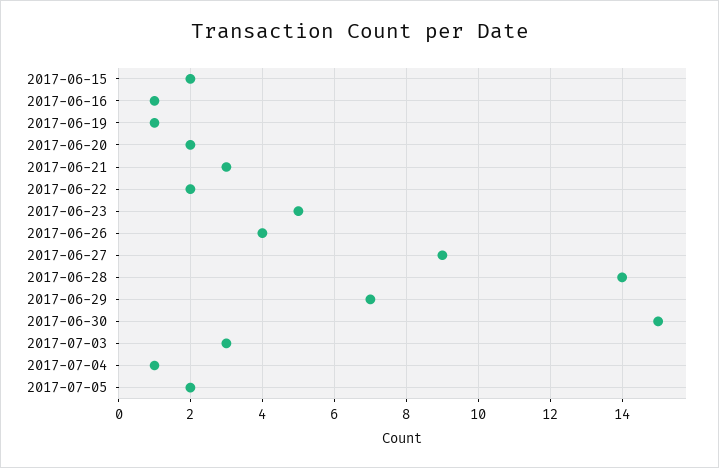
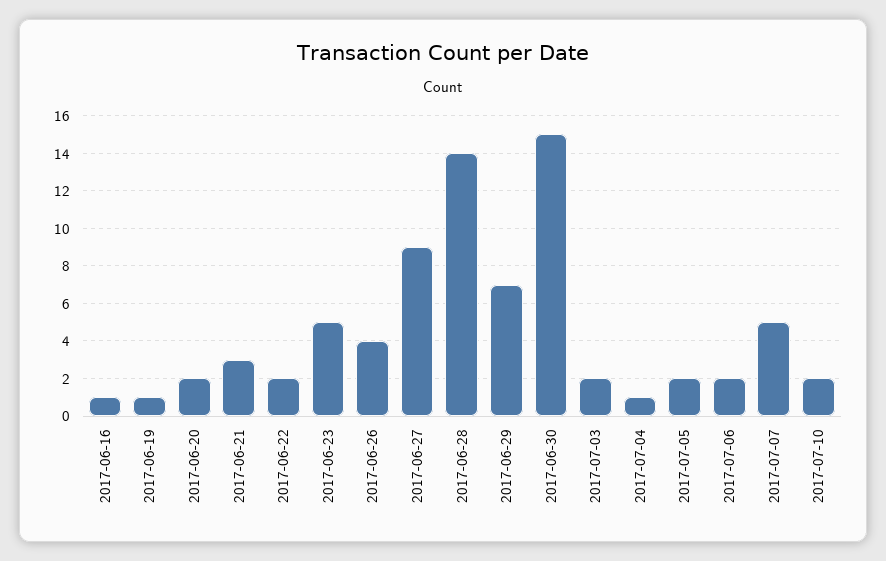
2017-06-15: 2 -> none
2017-07-03: 3 -> 2
2017-07-06: none -> 2
2017-07-07: none -> 5
2017-07-10: none -> 2

